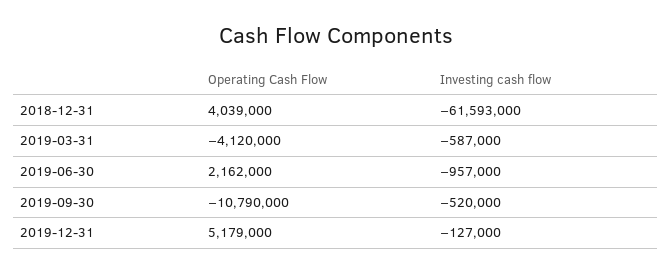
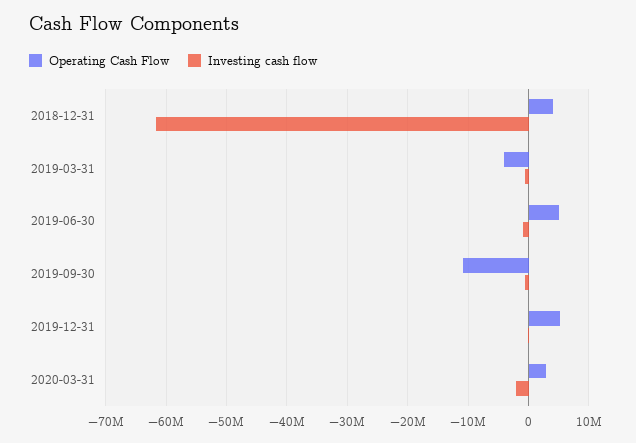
Operating Cash Flow, 2019-06-30: 2162000 -> 5000000
Operating Cash Flow, 2020-03-31: none -> 3000000
Investing cash flow, 2020-03-31: none -> -2000000

